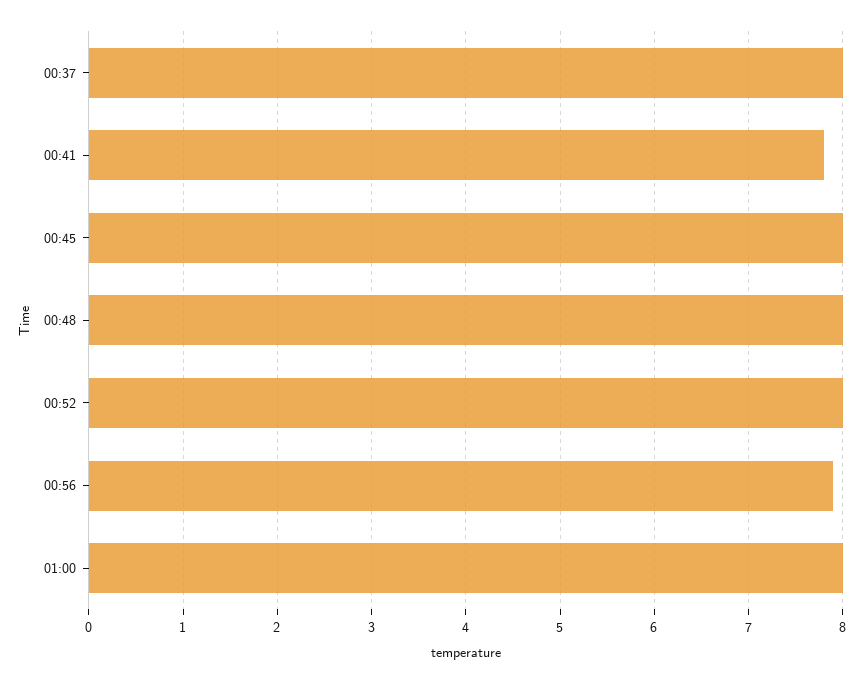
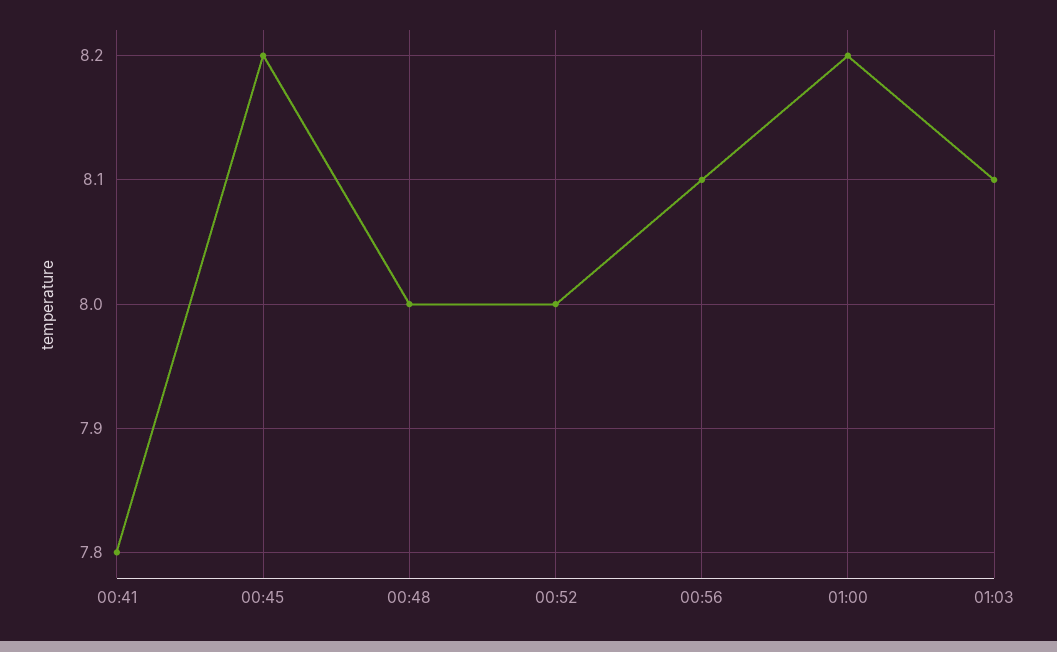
00:37: 8 -> none
00:45: 8 -> 8.2
00:56: 7.9 -> 8.1
01:00: 8 -> 8.2
01:03: none -> 8.1

